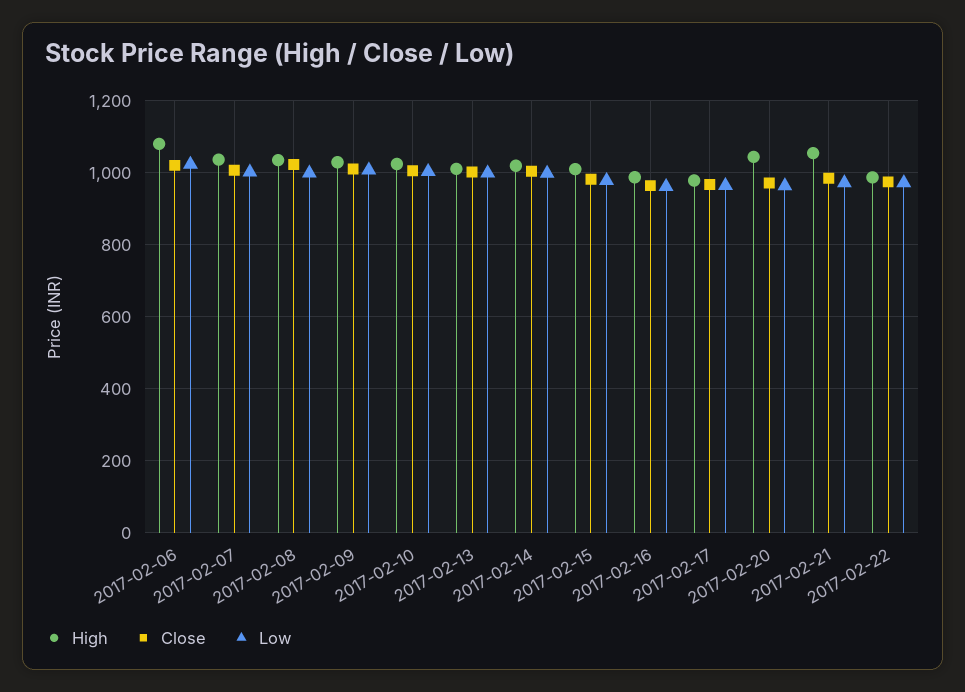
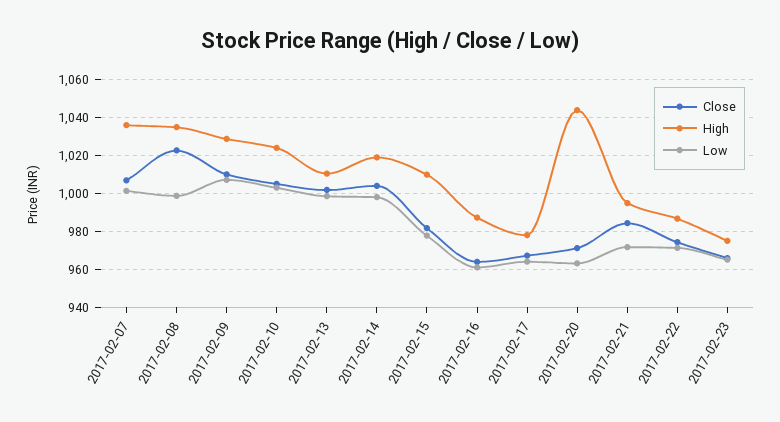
High, 2017-02-06: 1080 -> none
Close, 2017-02-06: 1020 -> none
Low, 2017-02-06: 1020 -> none
High, 2017-02-21: 1060 -> 995
Close, 2017-02-23: none -> 965
High, 2017-02-23: none -> 975
Low, 2017-02-23: none -> 965

